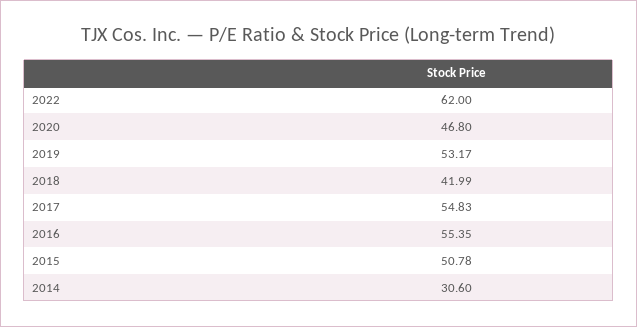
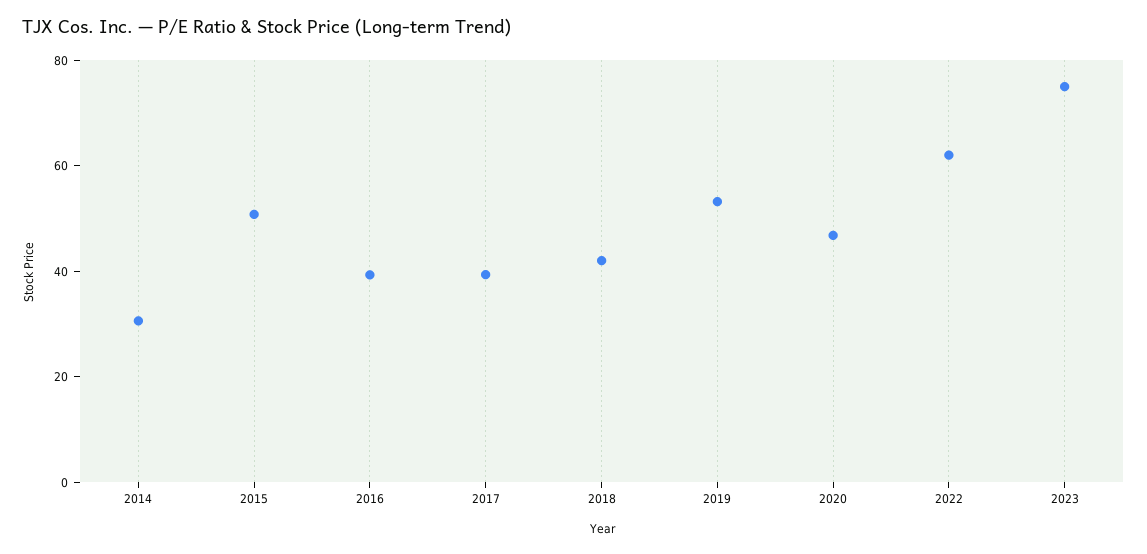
2017: 54.83 -> 40
2016: 55.35 -> 40
2023: none -> 75

